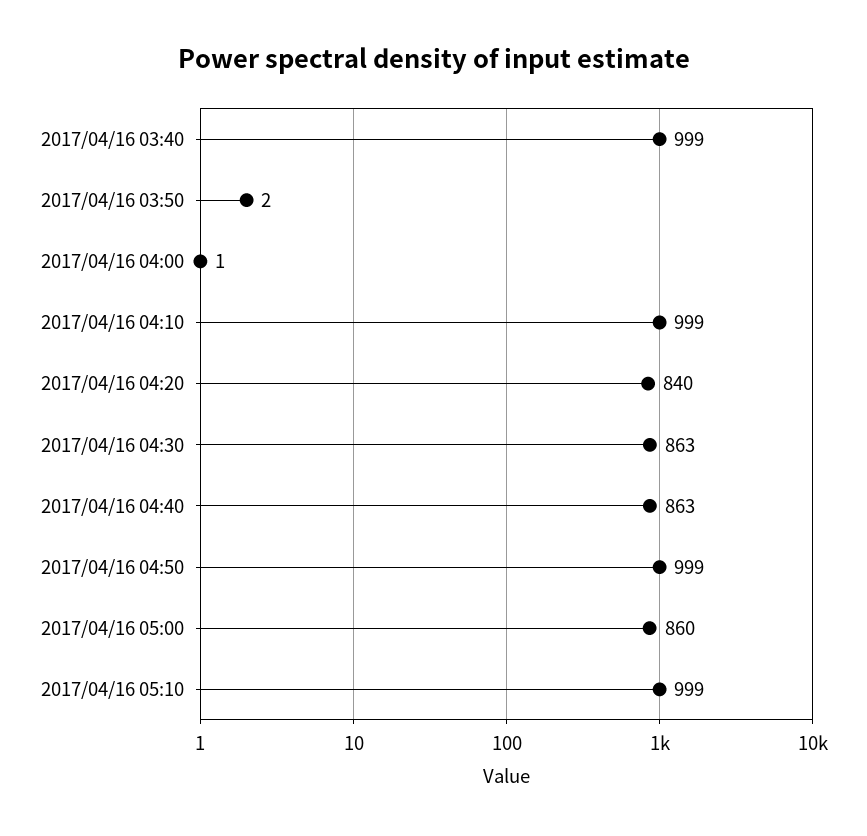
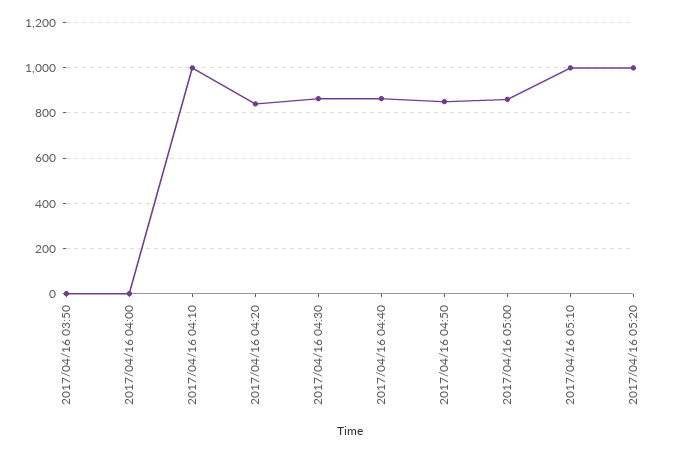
2017/04/16 03:40: 999 -> none
2017/04/16 04:50: 999 -> 850
2017/04/16 05:20: none -> 1000

